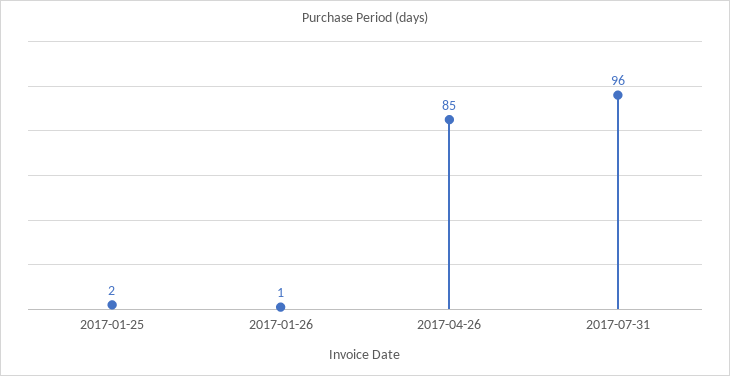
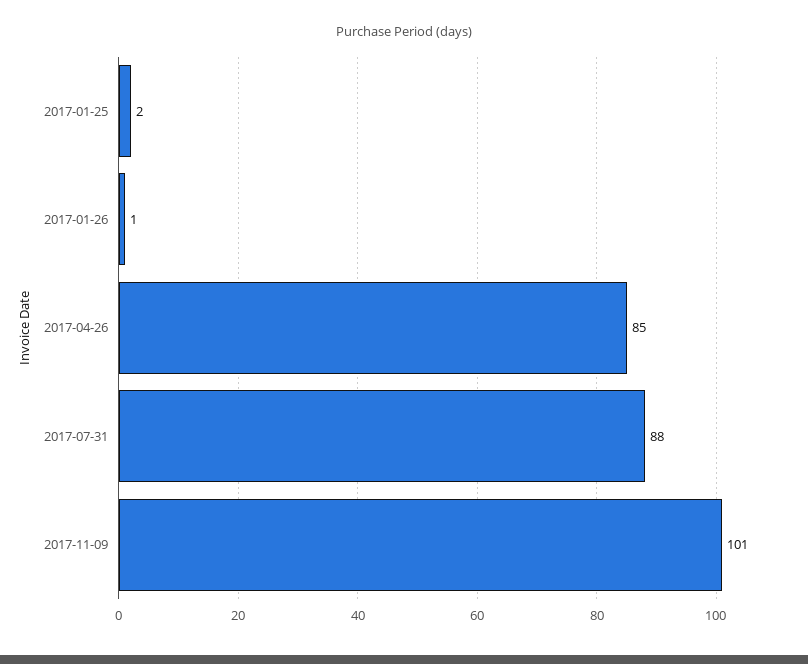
2017-07-31: 96 -> 88
2017-11-09: none -> 101

